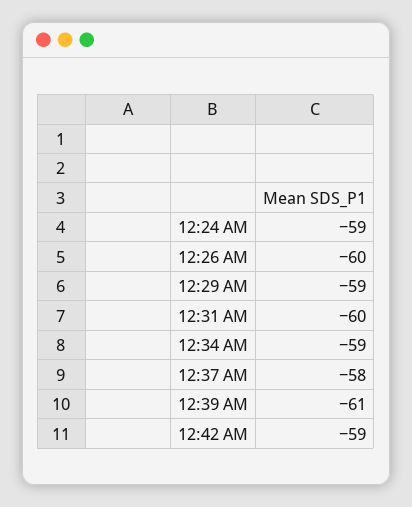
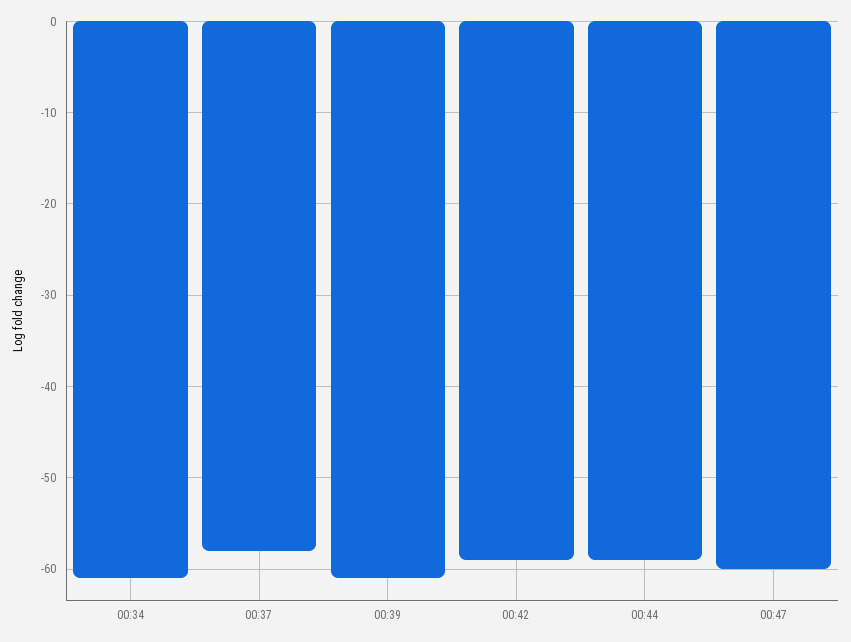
12:24 AM: -59 -> none
12:26 AM: -60 -> none
12:29 AM: -59 -> none
12:31 AM: -60 -> none
12:34 AM: -59 -> -61
00:44: none -> -59
00:47: none -> -60

